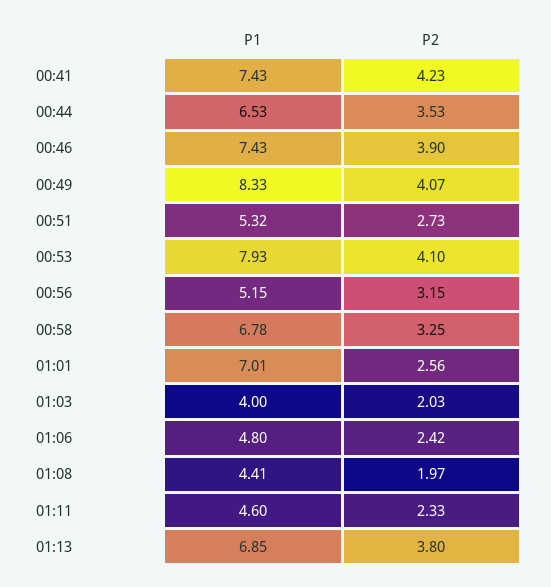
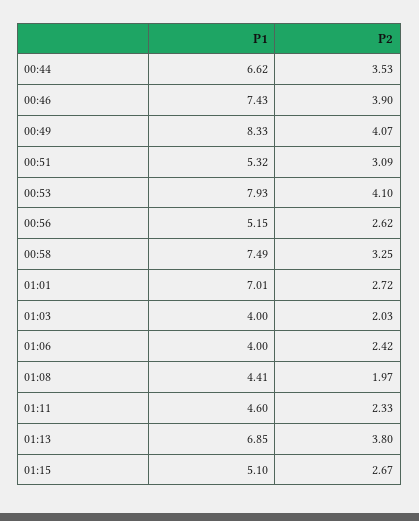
P1, 00:41: 7.43 -> none
P2, 00:41: 4.23 -> none
P1, 00:44: 6.53 -> 6.62
P2, 00:51: 2.73 -> 3.09
P2, 00:56: 3.15 -> 2.62
P1, 00:58: 6.78 -> 7.49
P2, 01:01: 2.56 -> 2.72
P1, 01:06: 4.8 -> 4
P1, 01:15: none -> 5.1
P2, 01:15: none -> 2.67

